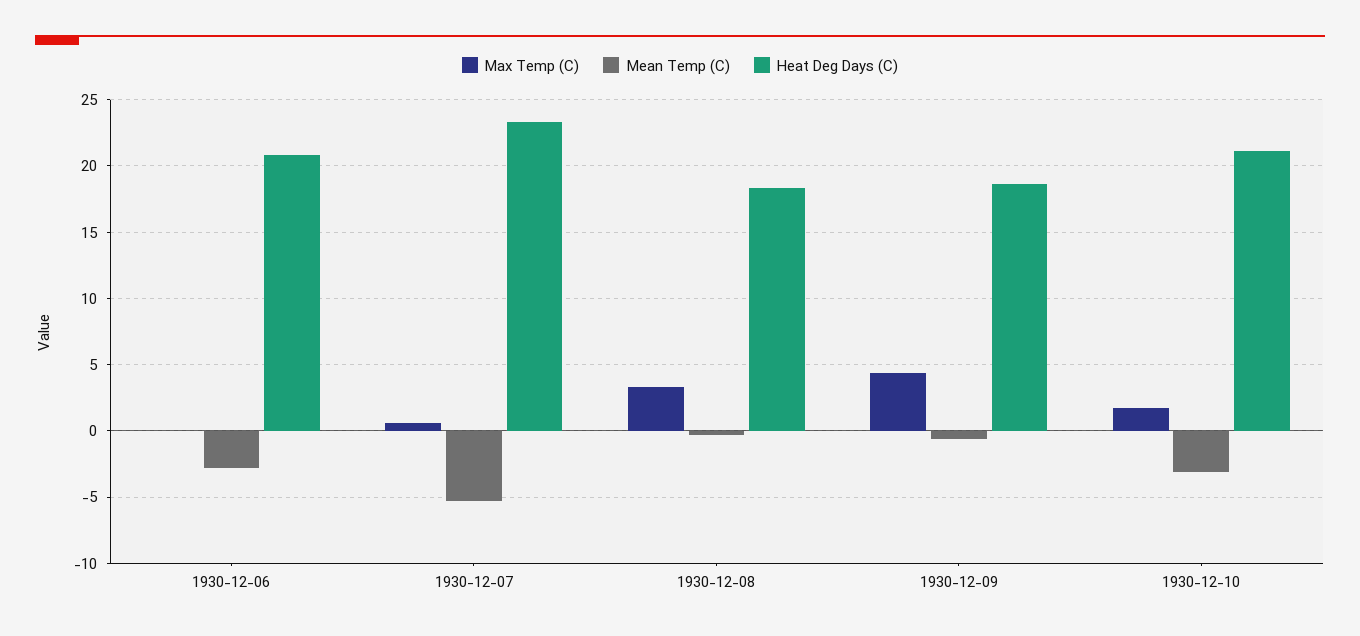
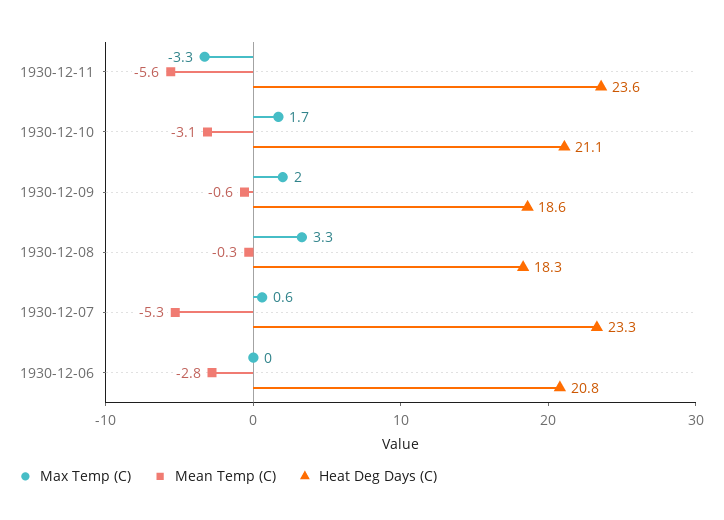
Max Temp (C), 1930-12-09: 4.5 -> 2
Max Temp (C), 1930-12-11: none -> -3.3
Mean Temp (C), 1930-12-11: none -> -5.6
Heat Deg Days (C), 1930-12-11: none -> 23.6

